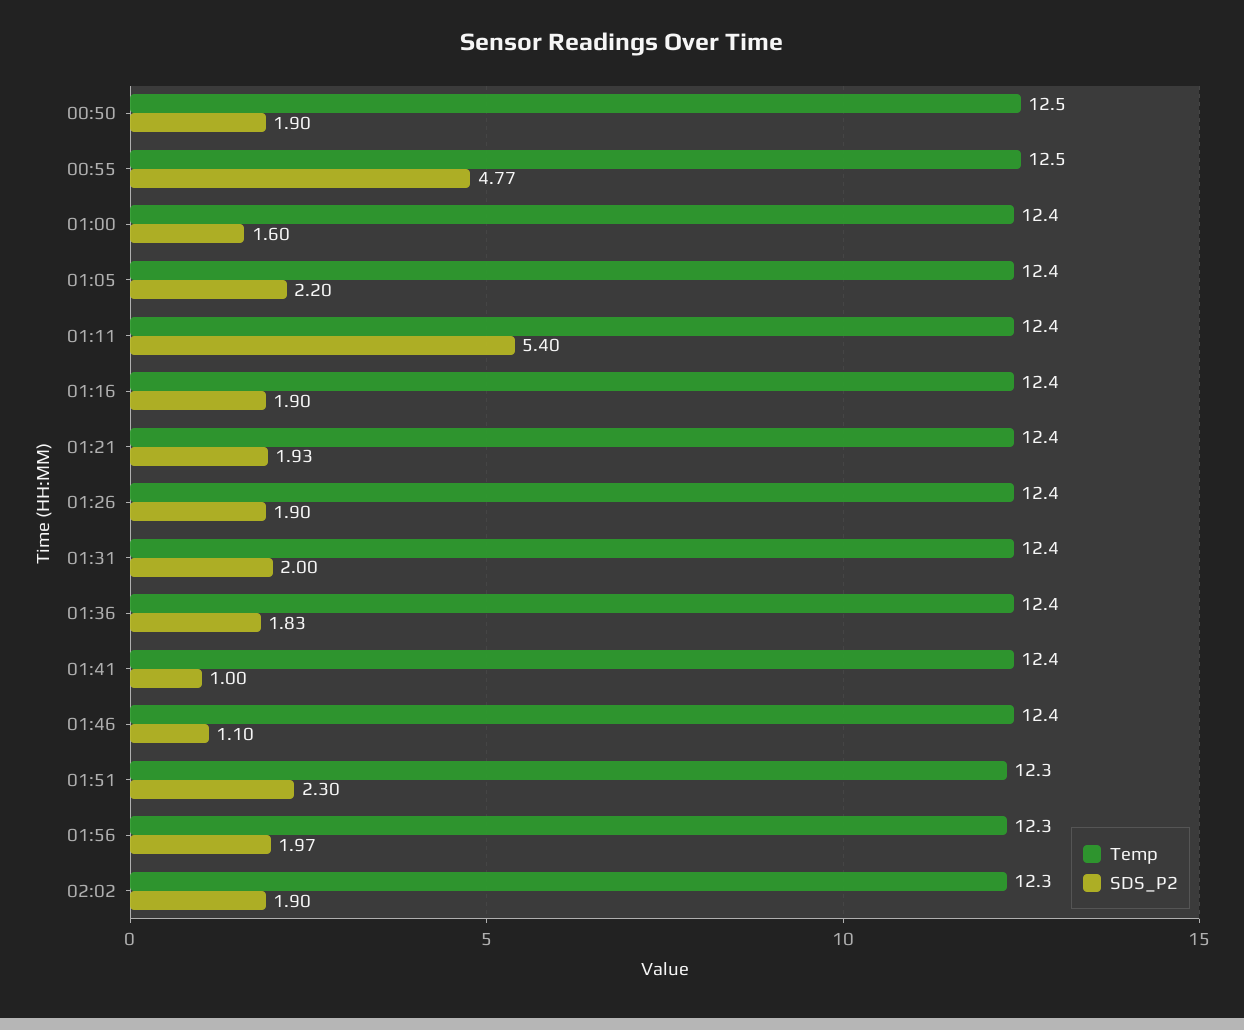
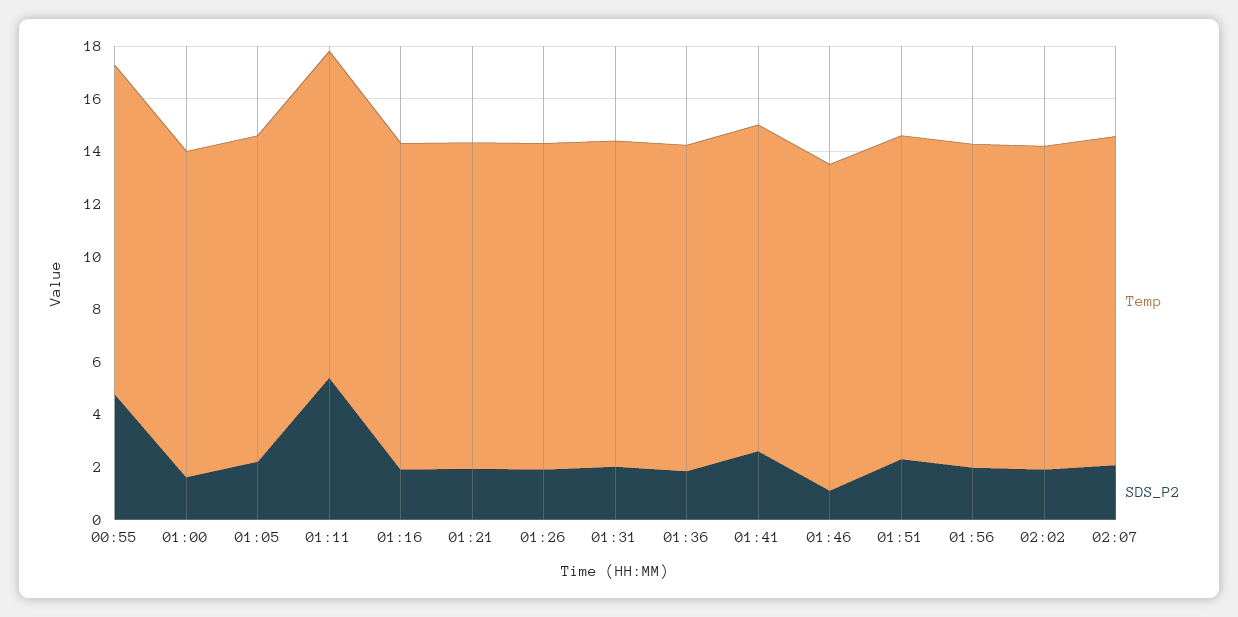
Temp, 00:50: 12.5 -> none
SDS_P2, 00:50: 1.9 -> none
SDS_P2, 01:41: 1 -> 2.5
Temp, 02:07: none -> 12.5
SDS_P2, 02:07: none -> 2

